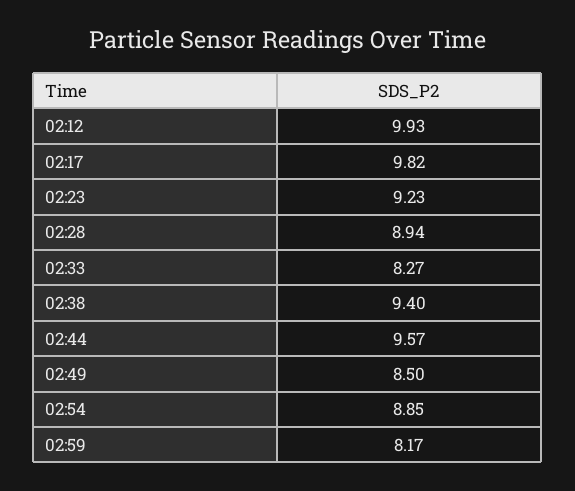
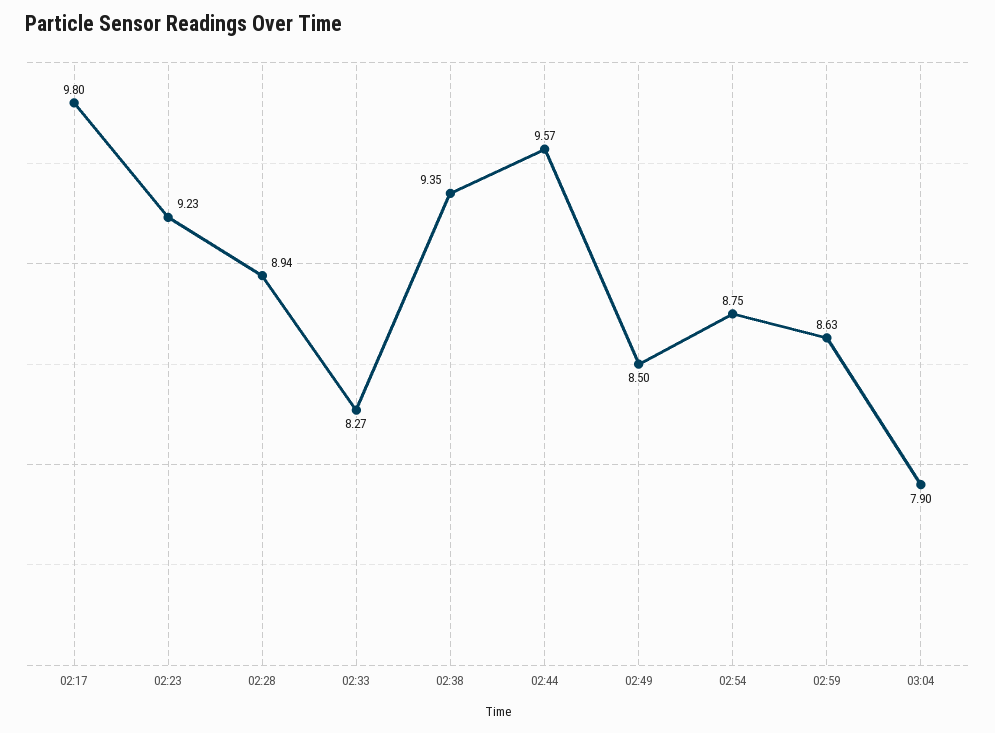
02:12: 9.93 -> none
02:17: 9.82 -> 9.8
02:38: 9.4 -> 9.35
02:54: 8.85 -> 8.75
02:59: 8.17 -> 8.63
03:04: none -> 7.9

